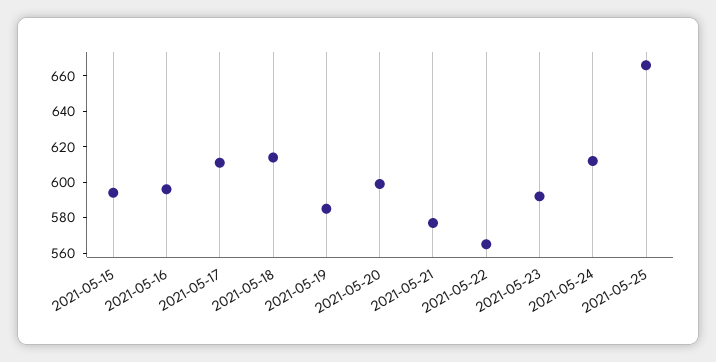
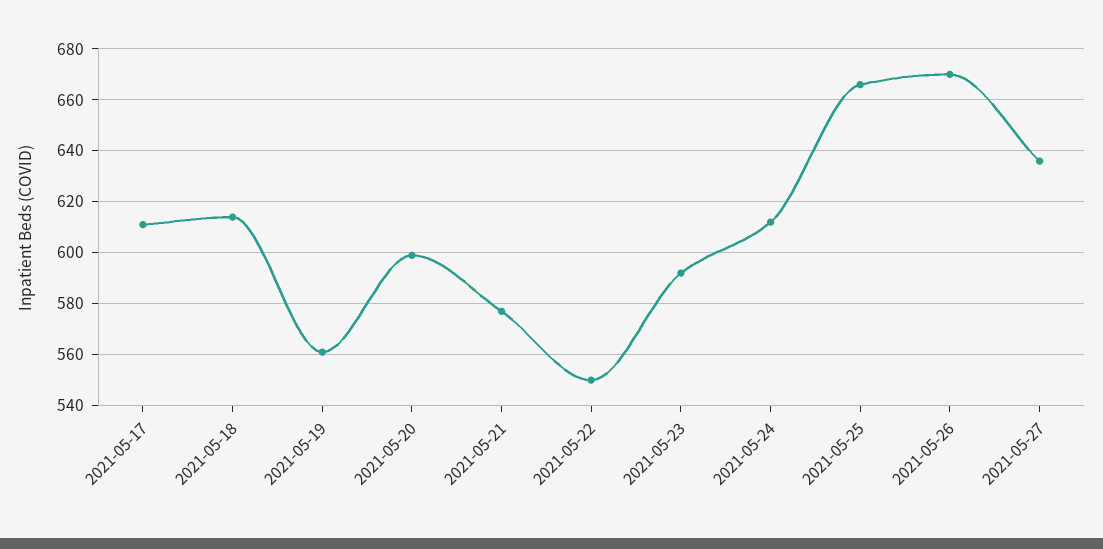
2021-05-15: 595 -> none
2021-05-16: 595 -> none
2021-05-19: 585 -> 560
2021-05-22: 565 -> 550
2021-05-26: none -> 670
2021-05-27: none -> 635

